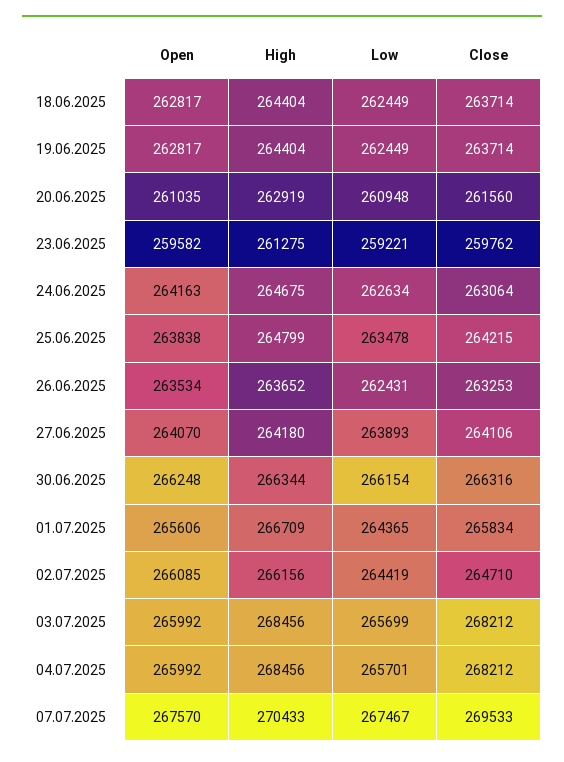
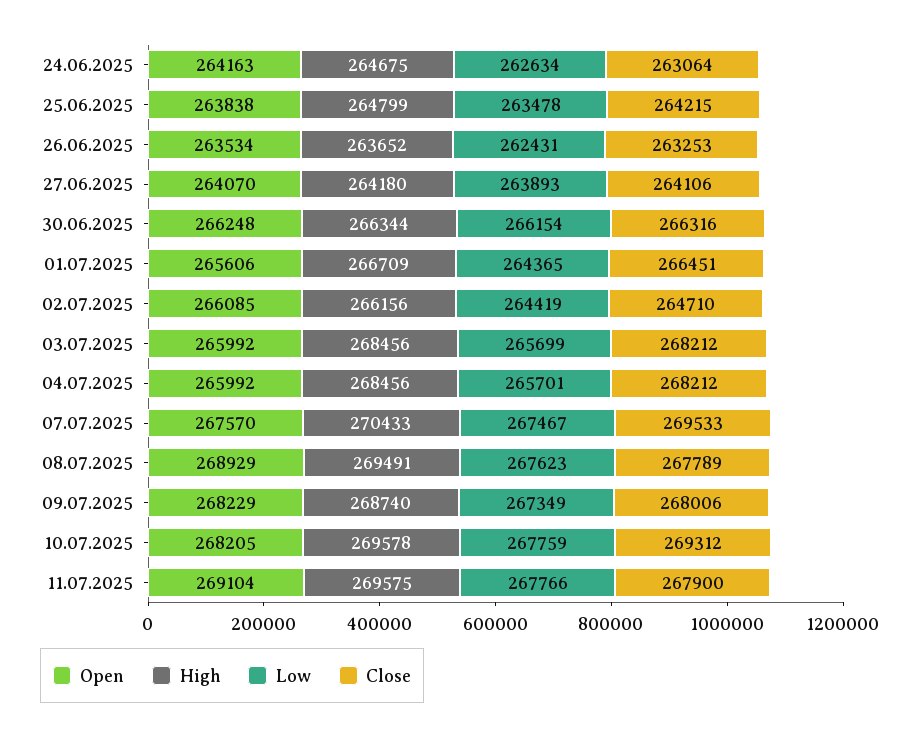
Open, 18.06.2025: 262817 -> none
High, 18.06.2025: 264404 -> none
Low, 18.06.2025: 262449 -> none
Close, 18.06.2025: 263714 -> none
Open, 19.06.2025: 262817 -> none
High, 19.06.2025: 264404 -> none
Low, 19.06.2025: 262449 -> none
Close, 19.06.2025: 263714 -> none
Open, 20.06.2025: 261035 -> none
High, 20.06.2025: 262919 -> none
Low, 20.06.2025: 260948 -> none
Close, 20.06.2025: 261560 -> none
Open, 23.06.2025: 259582 -> none
High, 23.06.2025: 261275 -> none
Low, 23.06.2025: 259221 -> none
Close, 23.06.2025: 259762 -> none
Close, 01.07.2025: 265834 -> 266451
Open, 08.07.2025: none -> 268929
High, 08.07.2025: none -> 269491
Low, 08.07.2025: none -> 267623
Close, 08.07.2025: none -> 267789
Open, 09.07.2025: none -> 268229
High, 09.07.2025: none -> 268740
Low, 09.07.2025: none -> 267349
Close, 09.07.2025: none -> 268006
Open, 10.07.2025: none -> 268205
High, 10.07.2025: none -> 269578
Low, 10.07.2025: none -> 267759
Close, 10.07.2025: none -> 269312
Open, 11.07.2025: none -> 269104
High, 11.07.2025: none -> 269575
Low, 11.07.2025: none -> 267766
Close, 11.07.2025: none -> 267900

